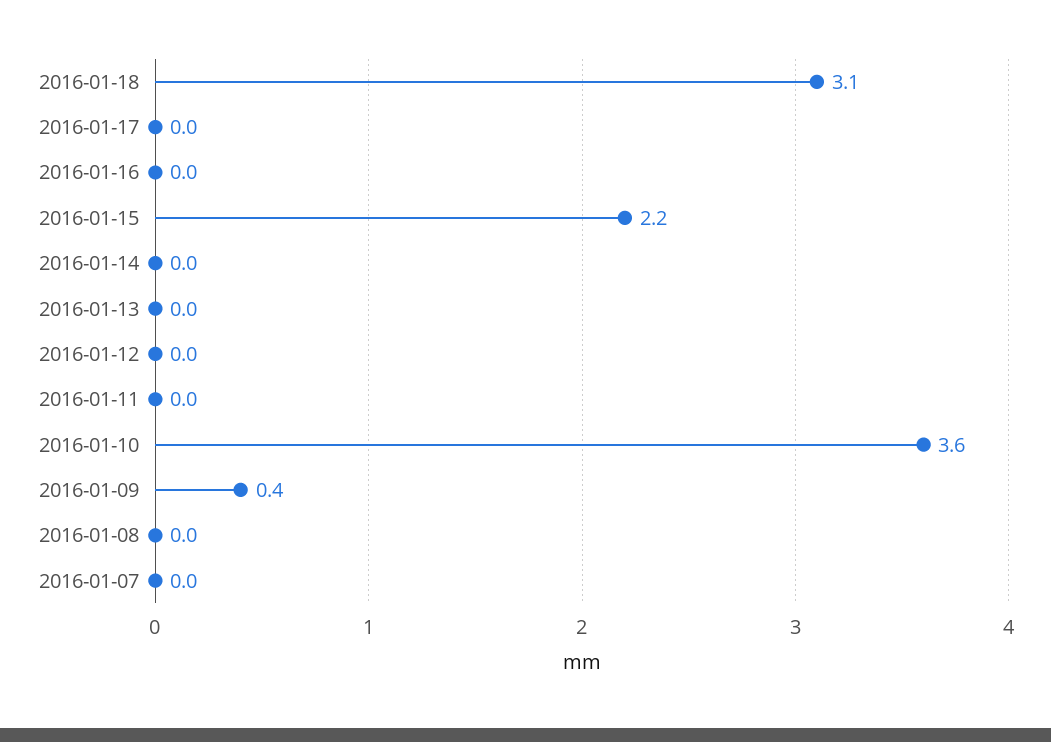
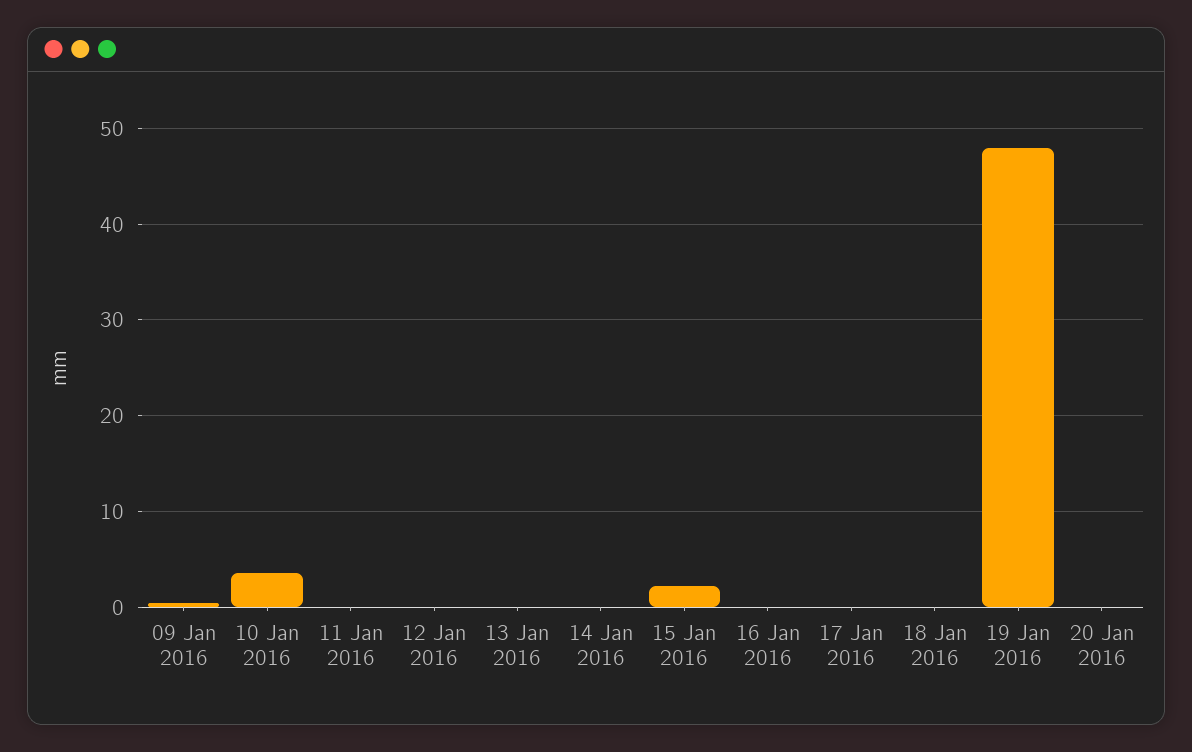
2016-01-18: 3.1 -> 0
2016-01-08: 0 -> none
2016-01-07: 0 -> none
19 Jan 2016: none -> 48
20 Jan 2016: none -> 0

